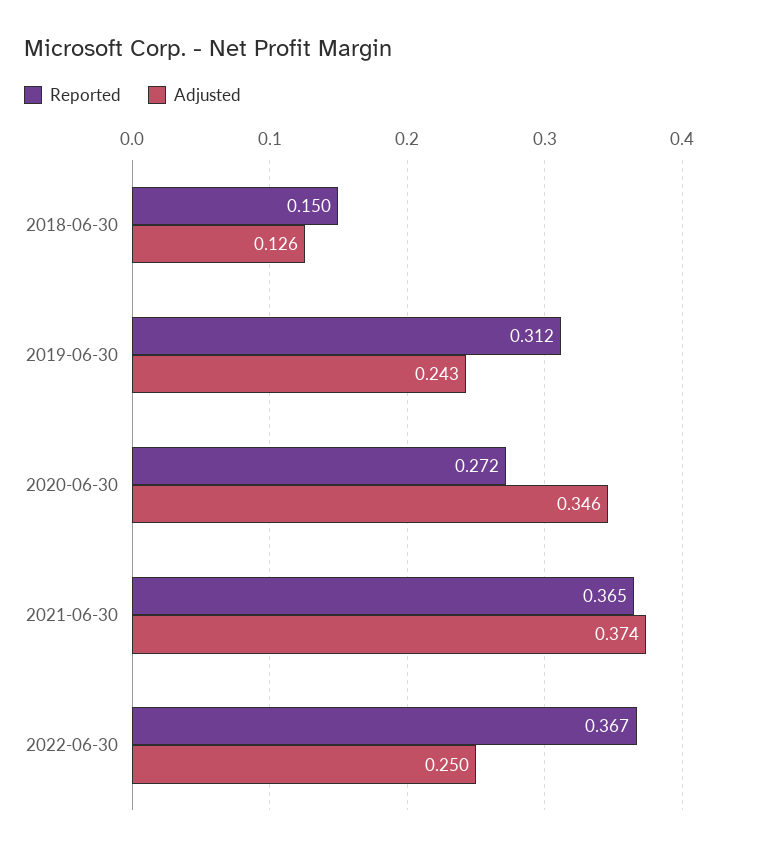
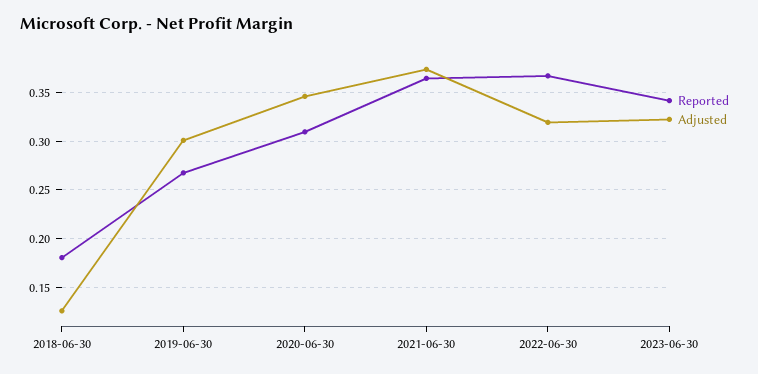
Reported, 2018-06-30: 0.15 -> 0.18
Reported, 2019-06-30: 0.312 -> 0.27
Adjusted, 2019-06-30: 0.243 -> 0.3
Reported, 2020-06-30: 0.272 -> 0.31
Adjusted, 2022-06-30: 0.25 -> 0.32
Reported, 2023-06-30: none -> 0.34
Adjusted, 2023-06-30: none -> 0.32

